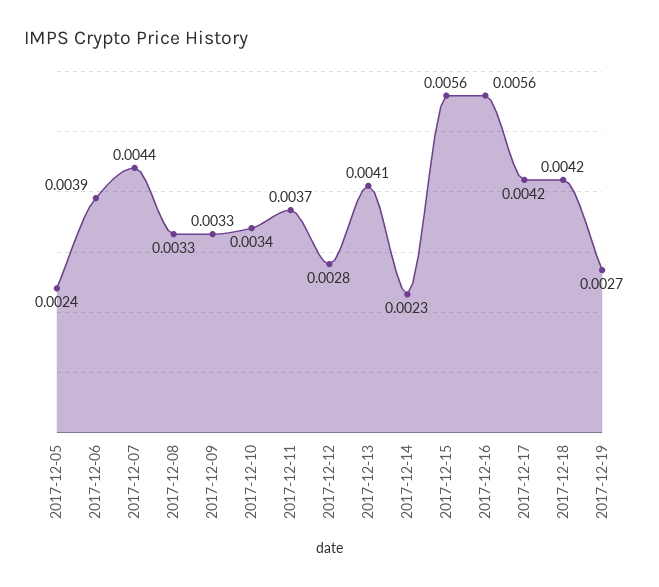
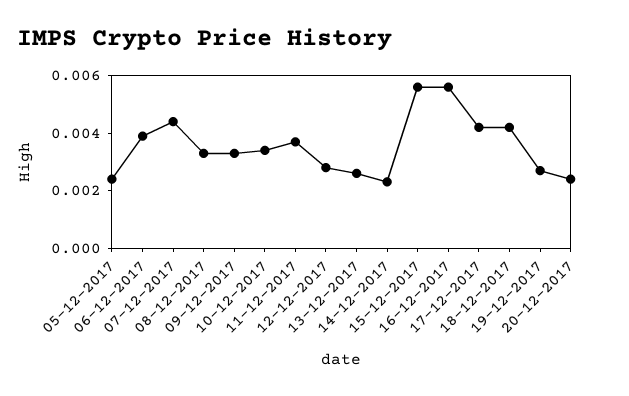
2017-12-13: 0.0041 -> 0.0025
20-12-2017: none -> 0.0025

